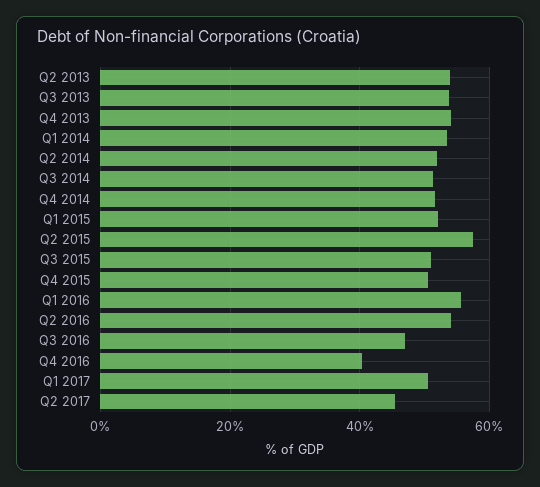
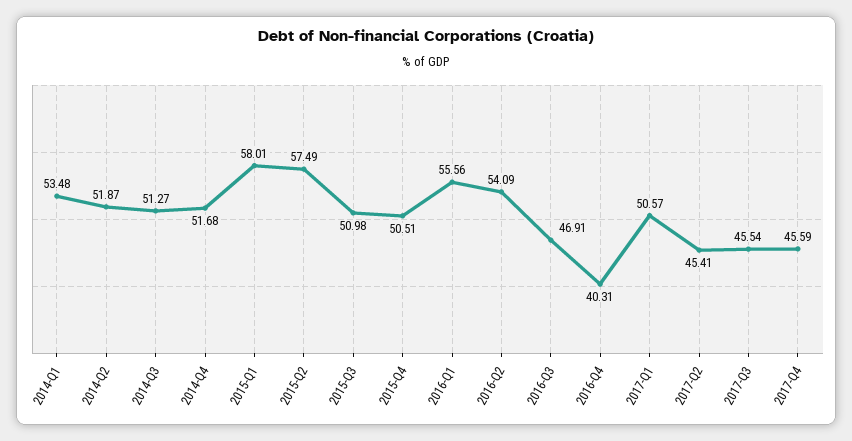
Q2 2013: 54 -> none
Q3 2013: 54 -> none
Q4 2013: 54 -> none
Q1 2015: 52 -> 58.01
2017-Q3: none -> 45.54
2017-Q4: none -> 45.59

